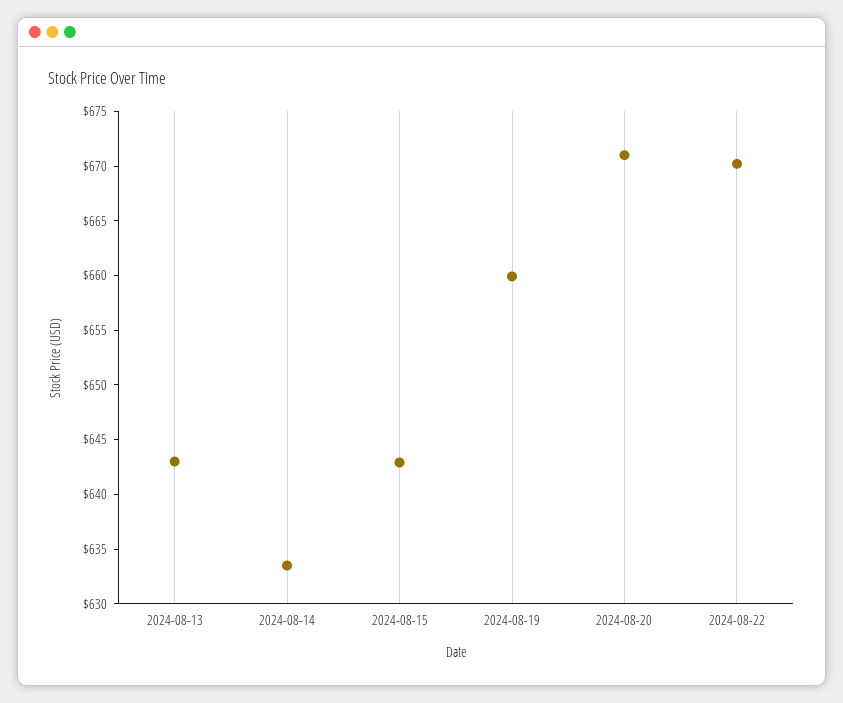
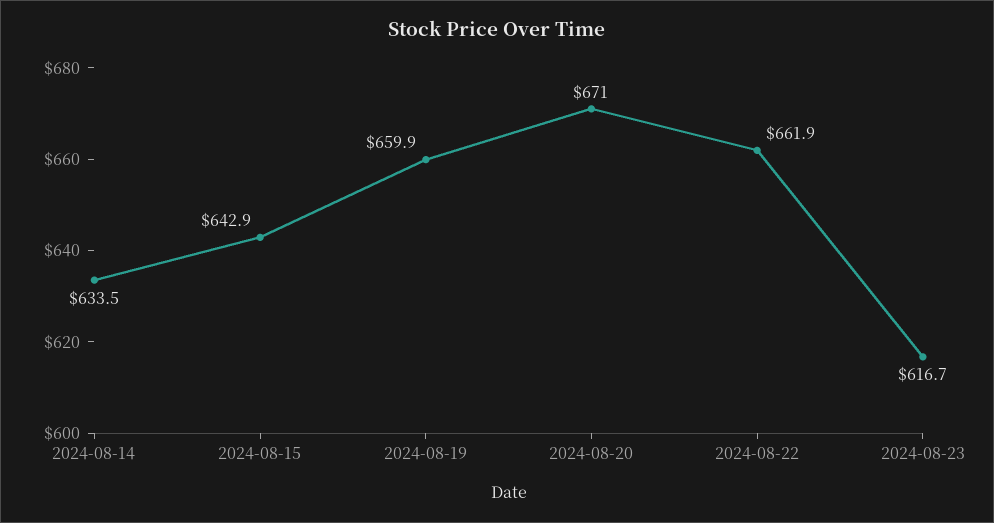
2024-08-13: 643 -> none
2024-08-22: 670 -> 661.9
2024-08-23: none -> 616.7

